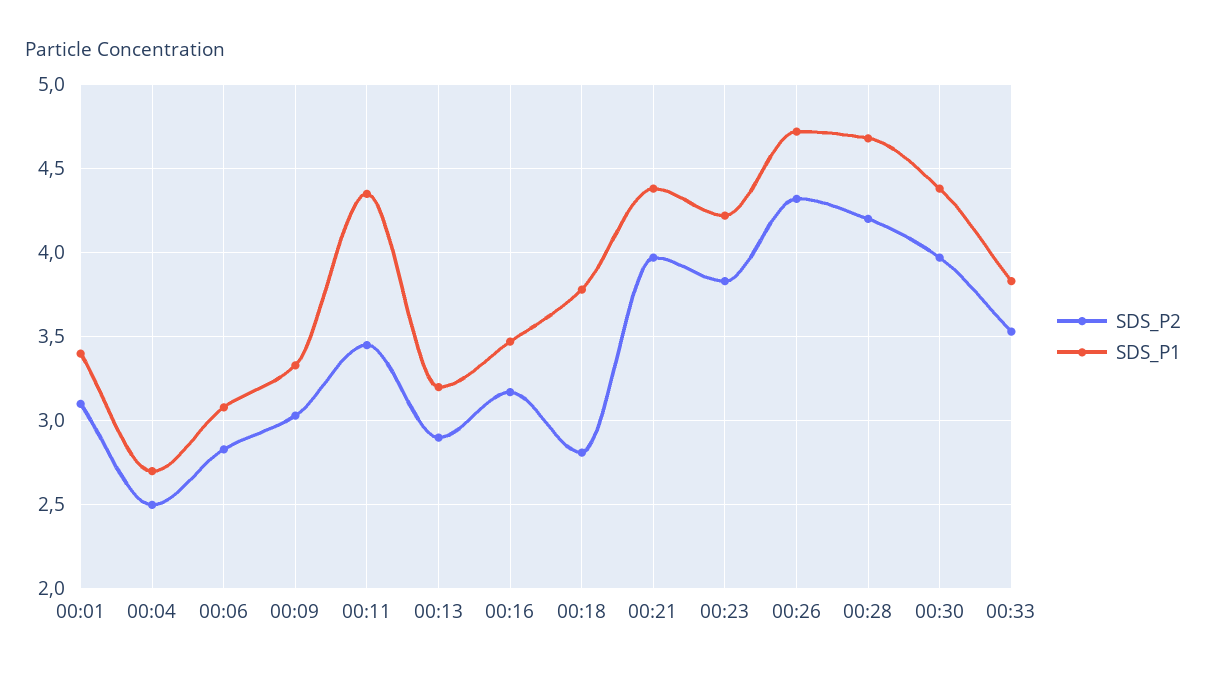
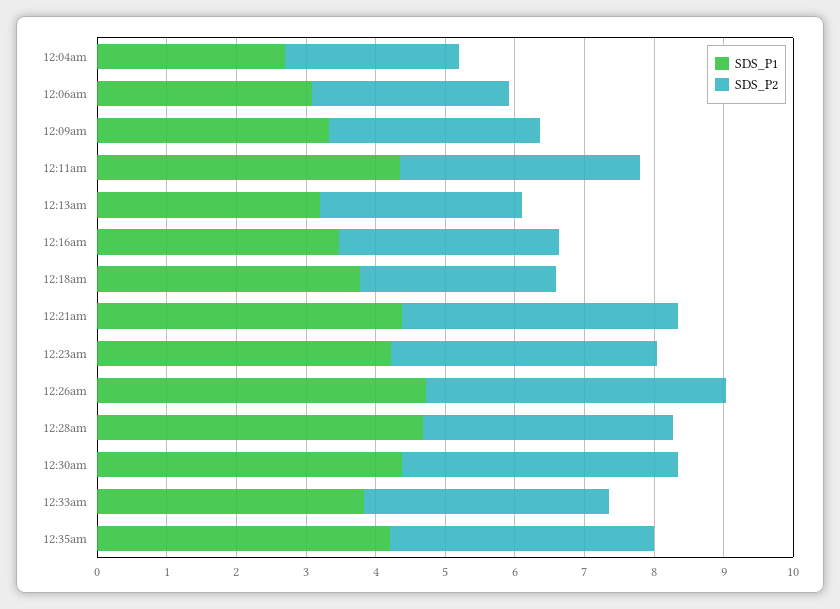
SDS_P2, 00:01: 3.1 -> none
SDS_P1, 00:01: 3.4 -> none
SDS_P2, 00:28: 4.2 -> 3.6
SDS_P1, 12:35am: none -> 4.2
SDS_P2, 12:35am: none -> 3.8

